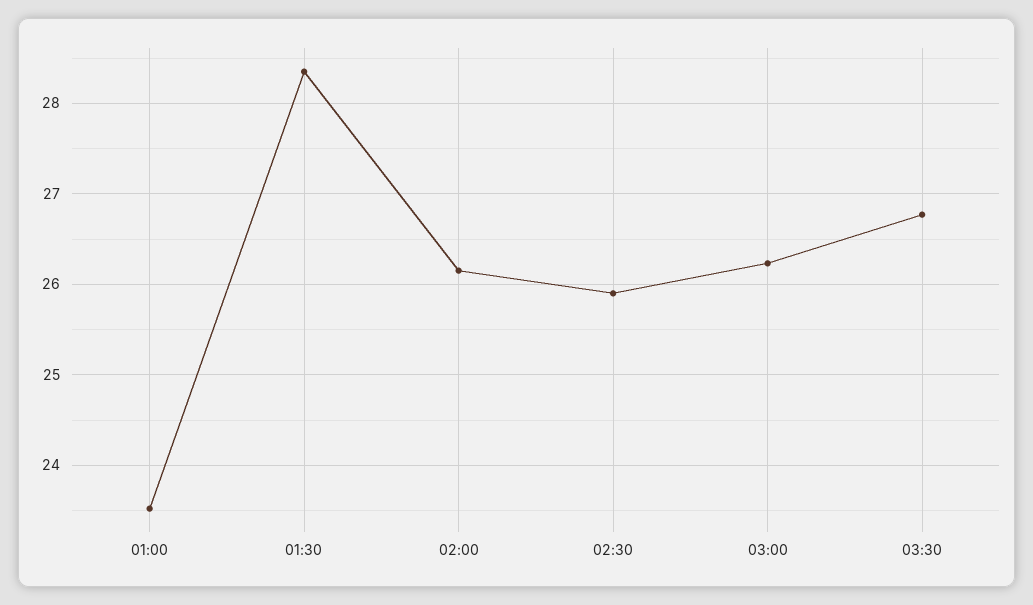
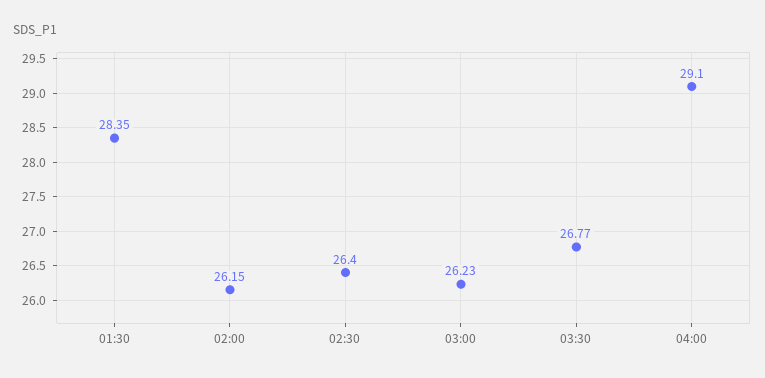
01:00: 23.5 -> none
02:30: 25.9 -> 26.4
04:00: none -> 29.1

